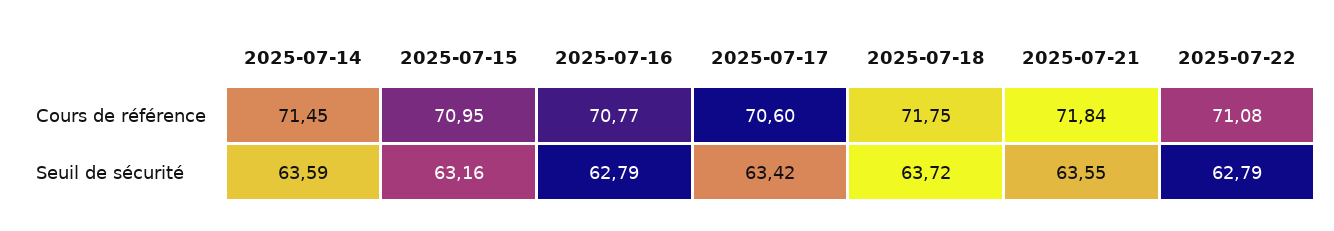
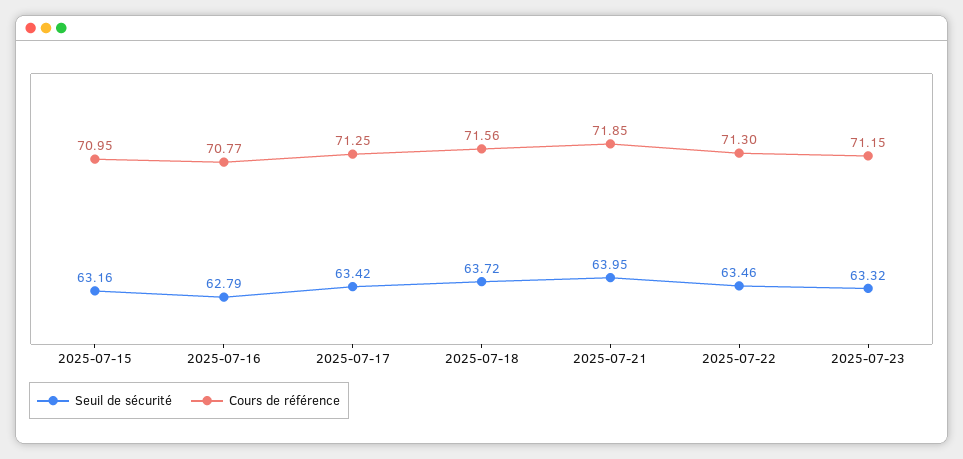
Cours de référence, 2025-07-14: 71.45 -> none
Cours de référence, 2025-07-17: 70.6 -> 71.25
Cours de référence, 2025-07-18: 71.75 -> 71.56
Cours de référence, 2025-07-21: 71.84 -> 71.85
Cours de référence, 2025-07-22: 71.08 -> 71.3
Seuil de sécurité, 2025-07-14: 63.59 -> none
Seuil de sécurité, 2025-07-21: 63.55 -> 63.95
Seuil de sécurité, 2025-07-22: 62.79 -> 63.46
Seuil de sécurité, 2025-07-23: none -> 63.32
Cours de référence, 2025-07-23: none -> 71.15

